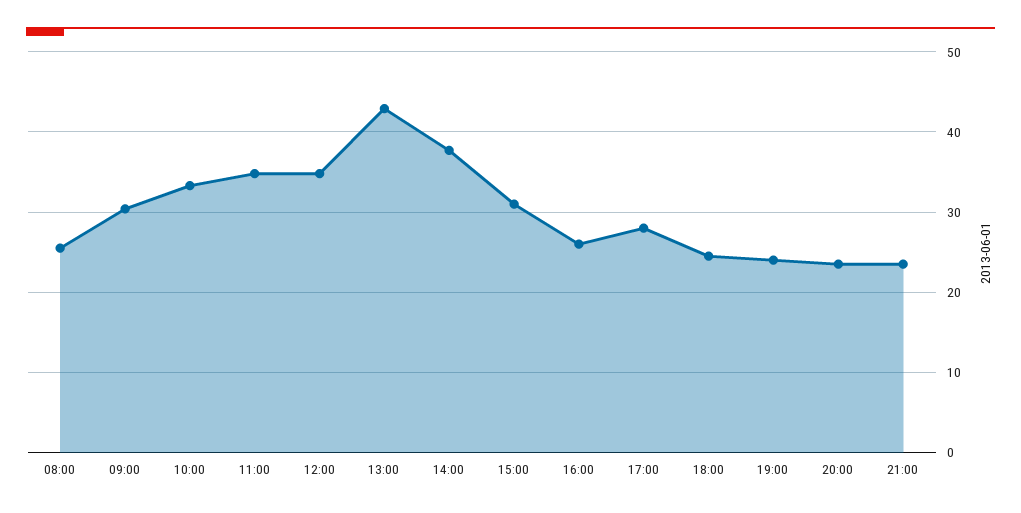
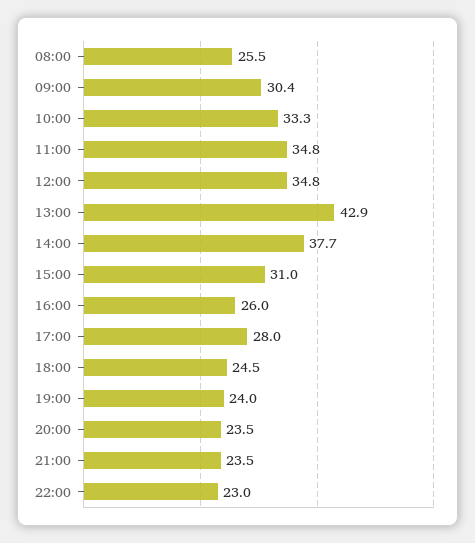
22:00: none -> 23

